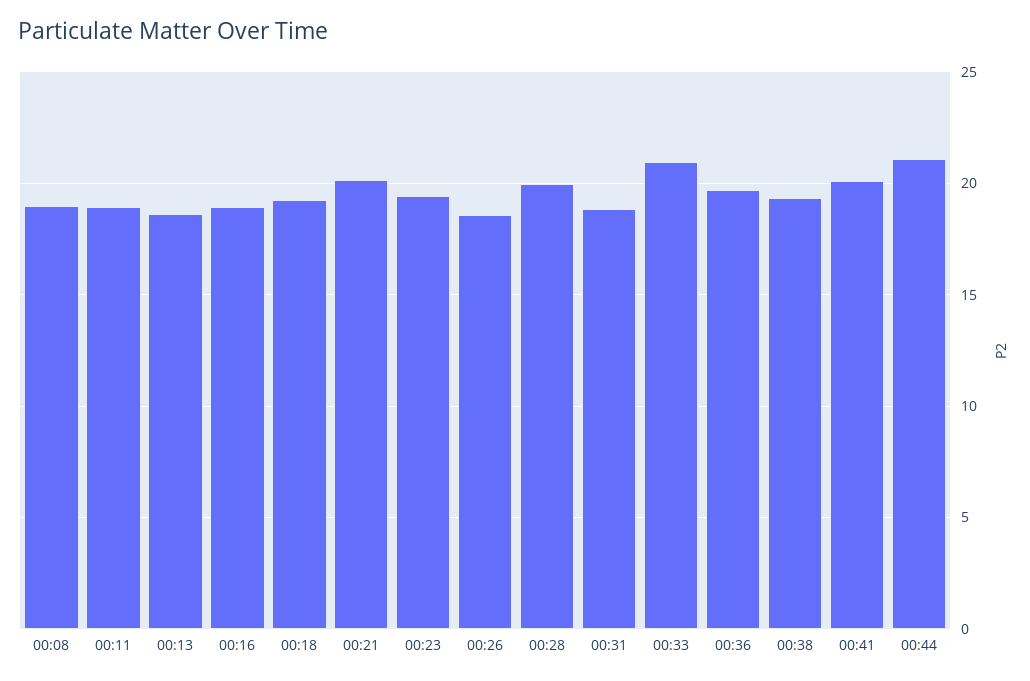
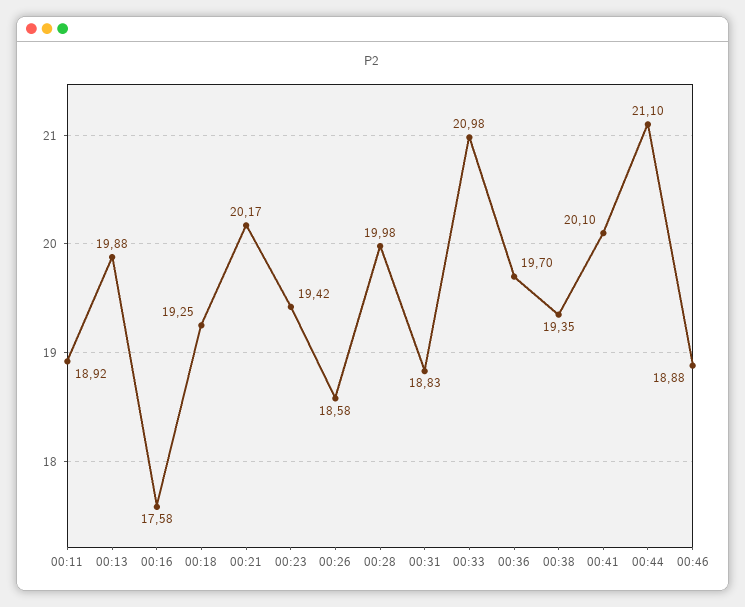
00:08: 19 -> none
00:13: 18.5 -> 19.88
00:16: 19 -> 17.58
00:46: none -> 18.88

